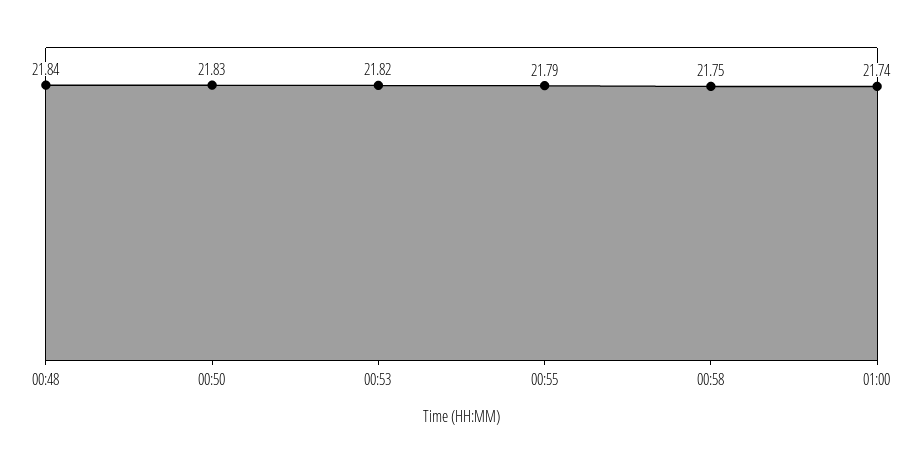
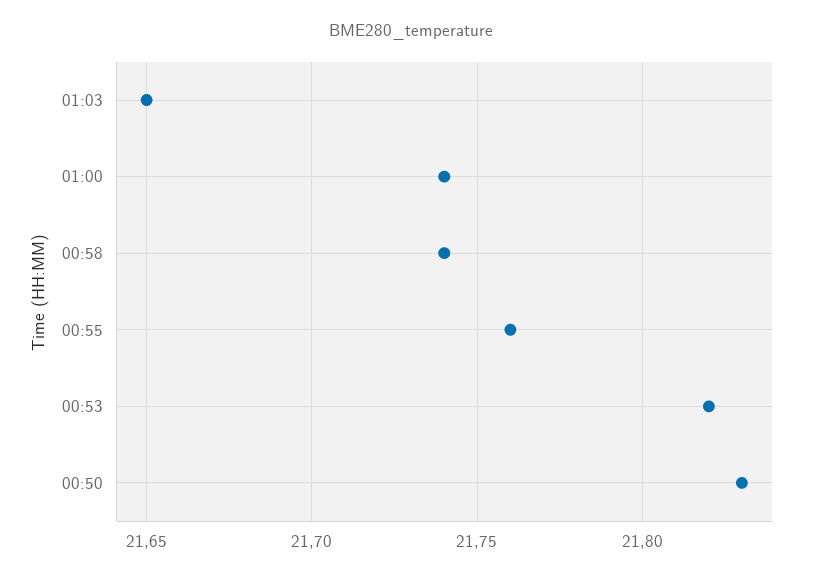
00:48: 21.84 -> none
00:55: 21.79 -> 21.76
00:58: 21.75 -> 21.74
01:03: none -> 21.65

